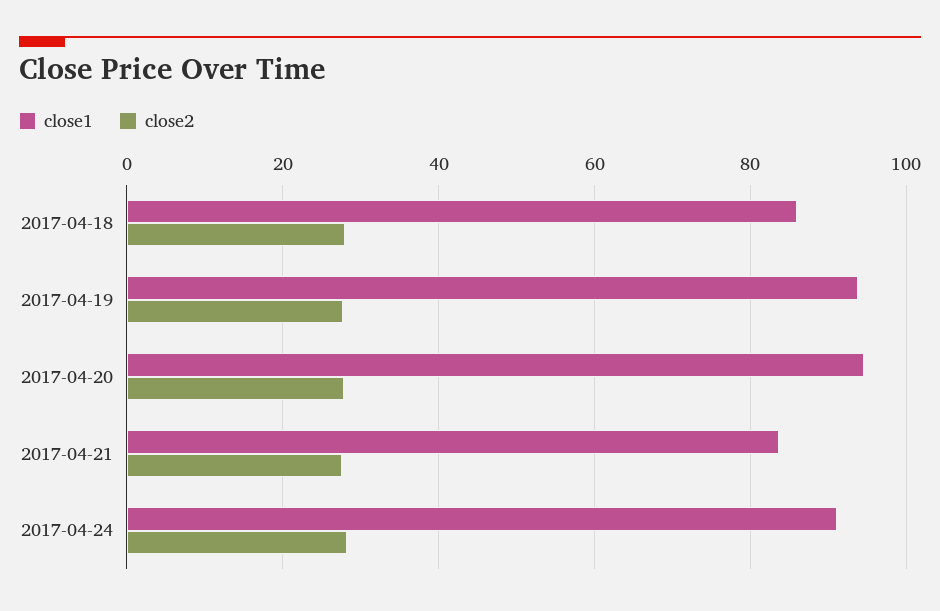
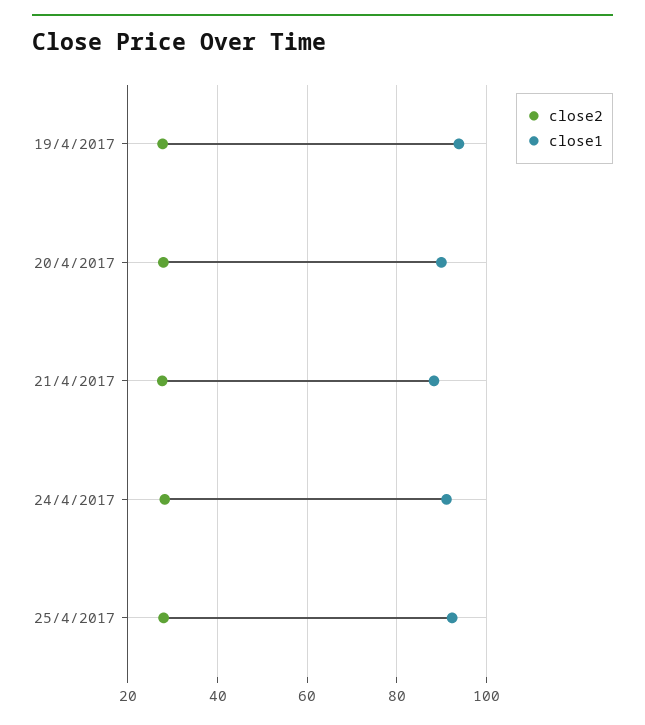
close1, 2017-04-18: 86 -> none
close2, 2017-04-18: 28 -> none
close1, 2017-04-20: 94 -> 90
close1, 2017-04-21: 84 -> 88
close2, 25/4/2017: none -> 28
close1, 25/4/2017: none -> 92

